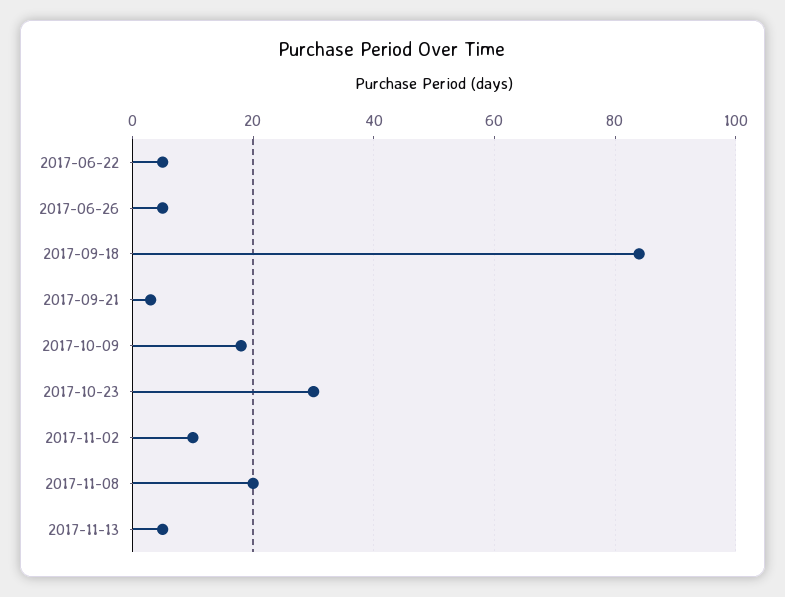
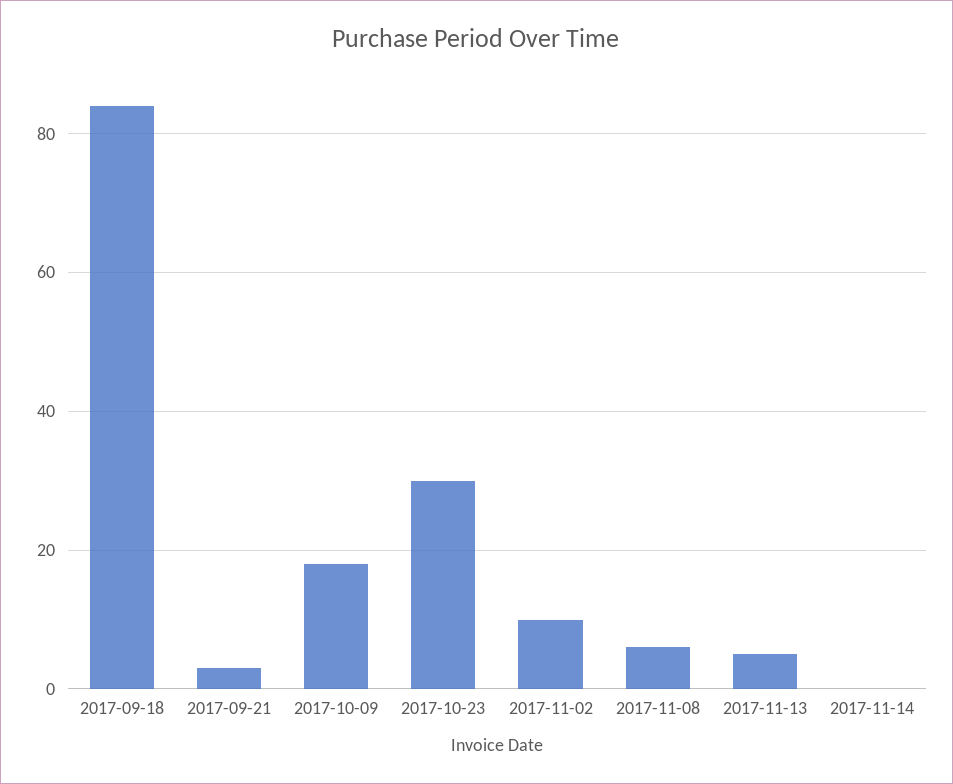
2017-06-22: 5 -> none
2017-06-26: 5 -> none
2017-11-08: 20 -> 5
2017-11-14: none -> 0

